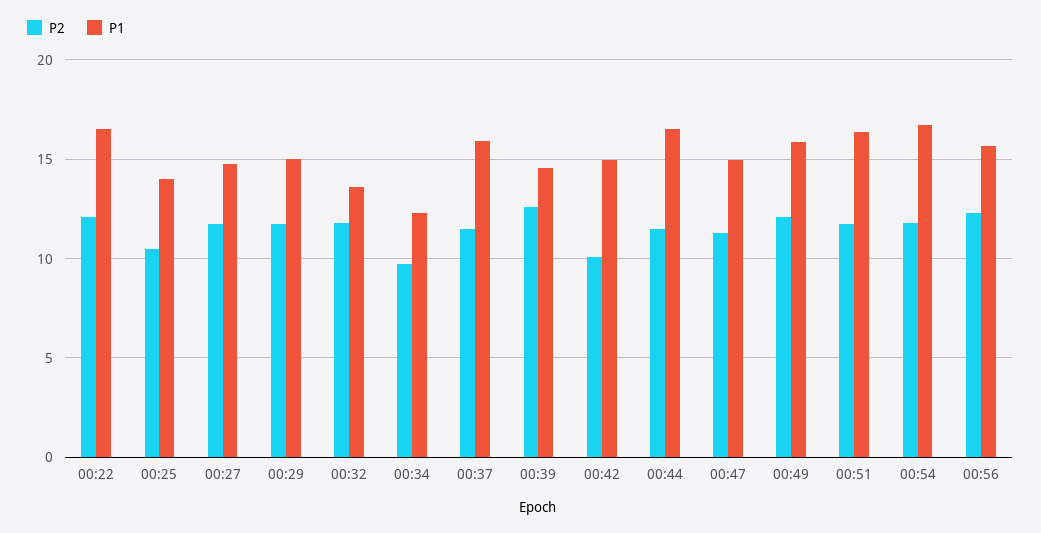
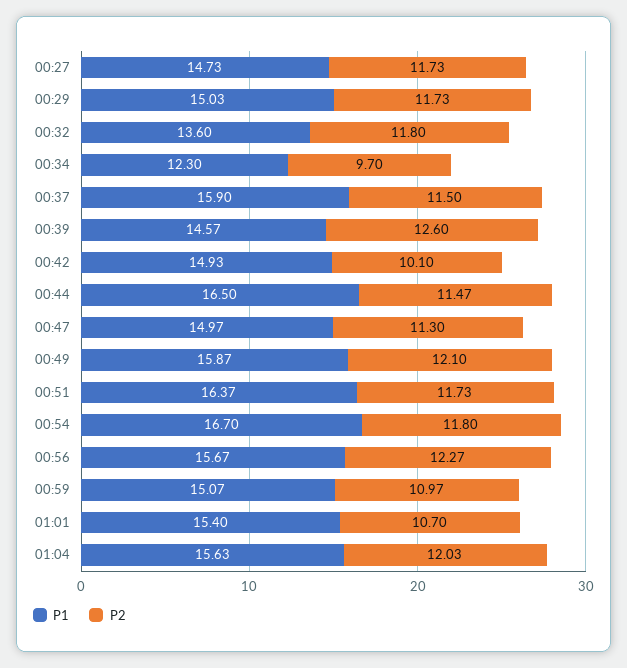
P2, 00:22: 12 -> none
P1, 00:22: 16.5 -> none
P2, 00:25: 10.5 -> none
P1, 00:25: 14 -> none
P1, 00:59: none -> 15.07
P2, 00:59: none -> 10.97
P1, 01:01: none -> 15.4
P2, 01:01: none -> 10.7
P1, 01:04: none -> 15.63
P2, 01:04: none -> 12.03

